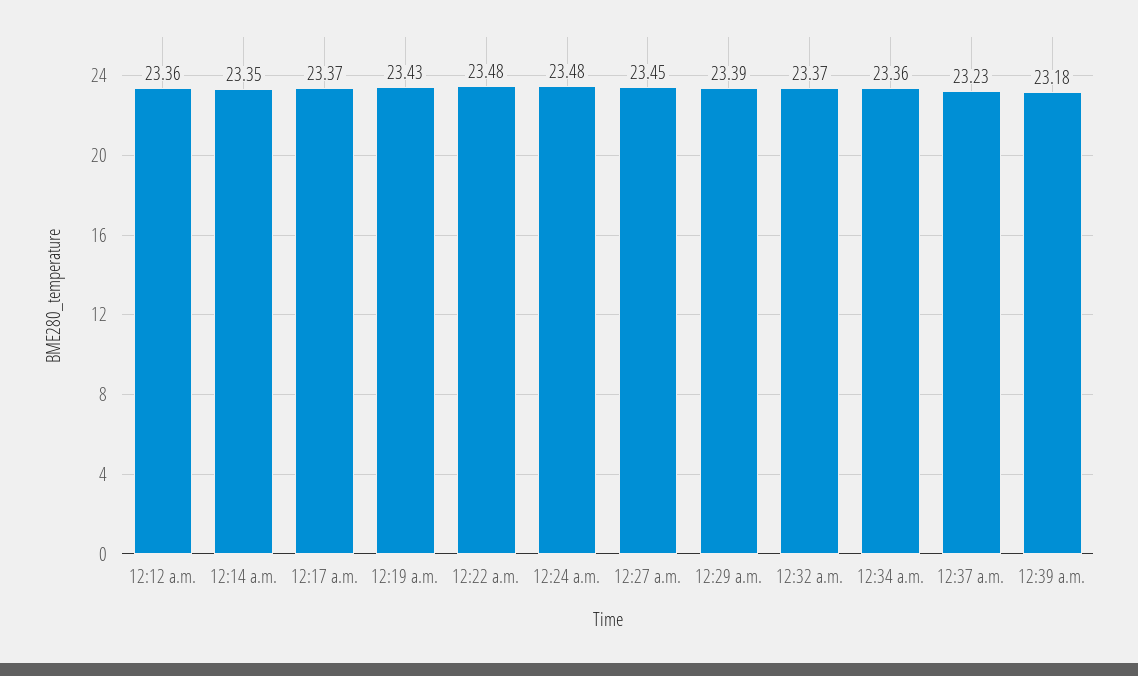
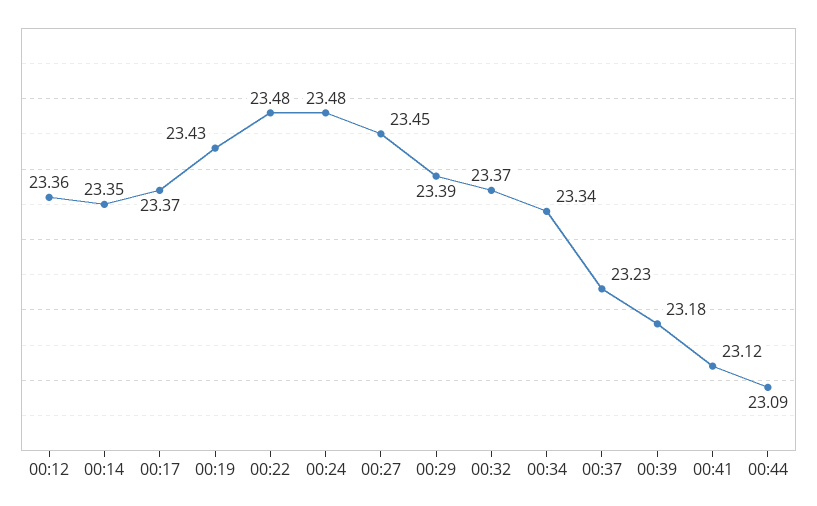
12:34 a.m.: 23.36 -> 23.34
00:41: none -> 23.12
00:44: none -> 23.09

